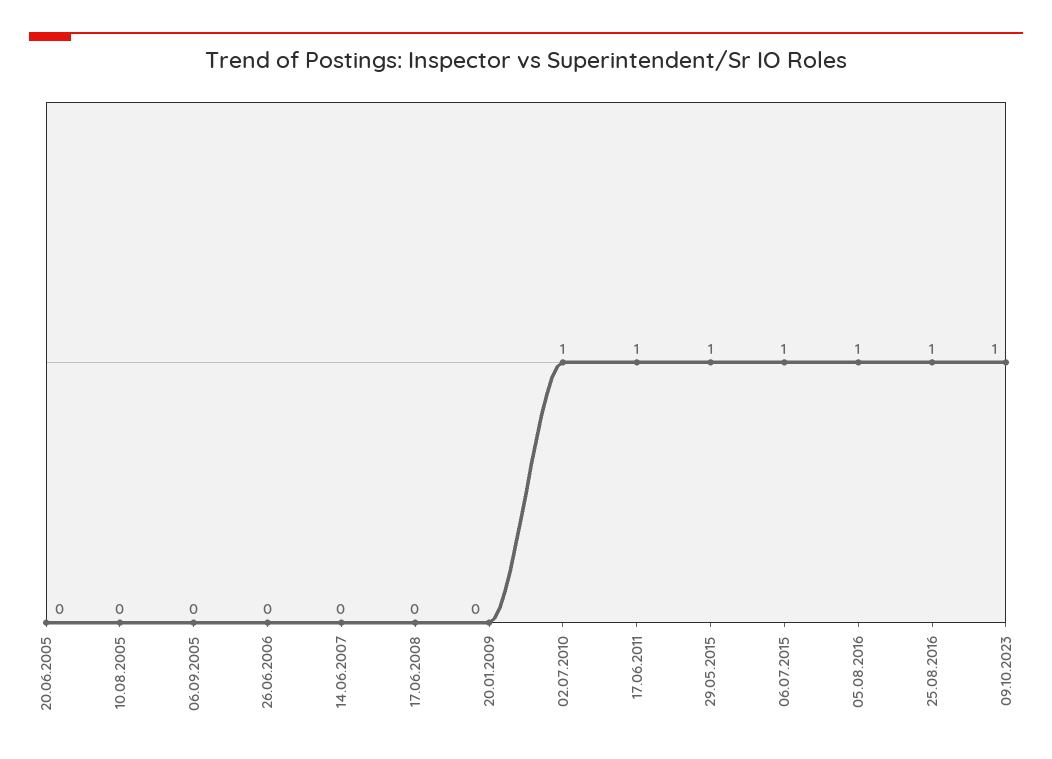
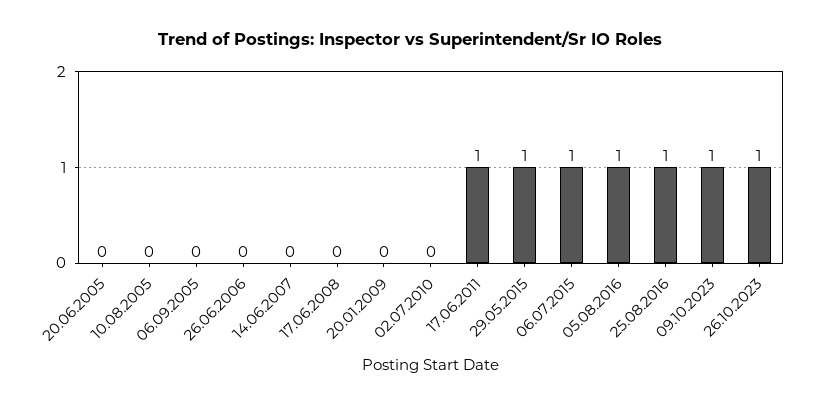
02.07.2010: 1 -> 0
26.10.2023: none -> 1

